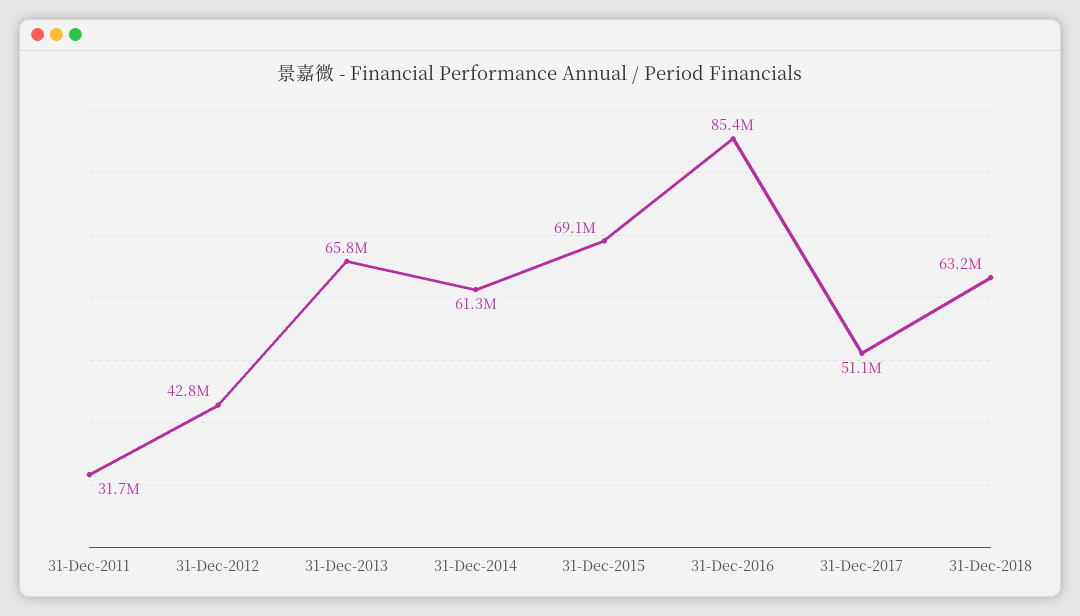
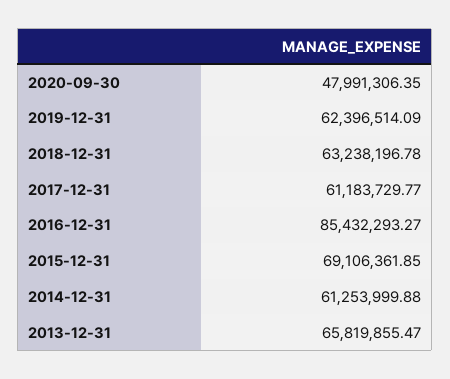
31-Dec-2011: 31700000 -> none
31-Dec-2012: 42800000 -> none
31-Dec-2017: 51100000 -> 61183729.77
2020-09-30: none -> 47991306.35
2019-12-31: none -> 62396514.09

